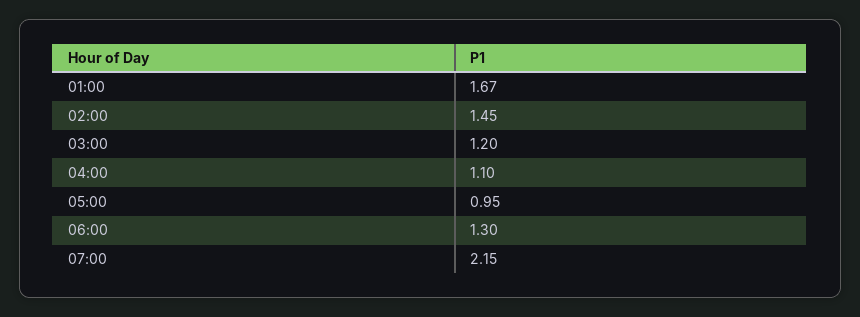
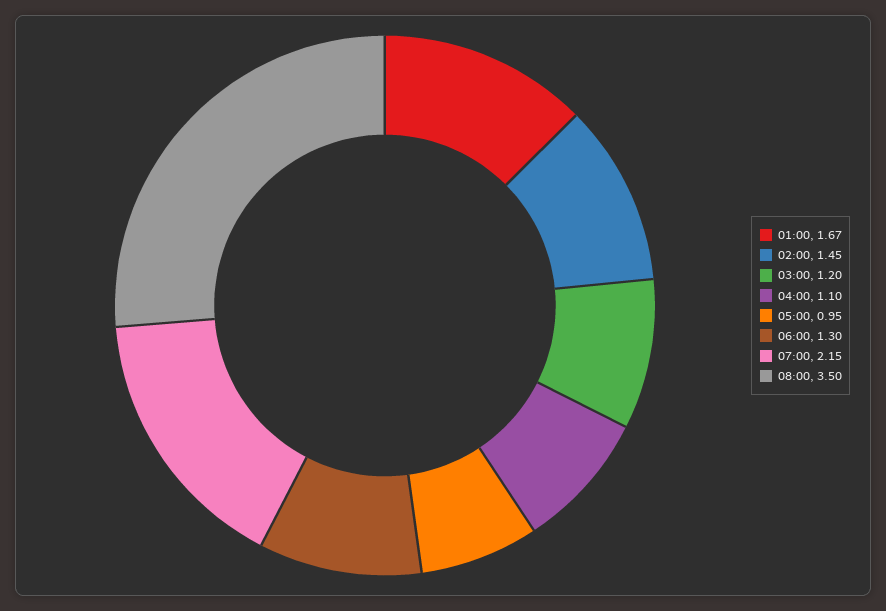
08:00: none -> 3.5

